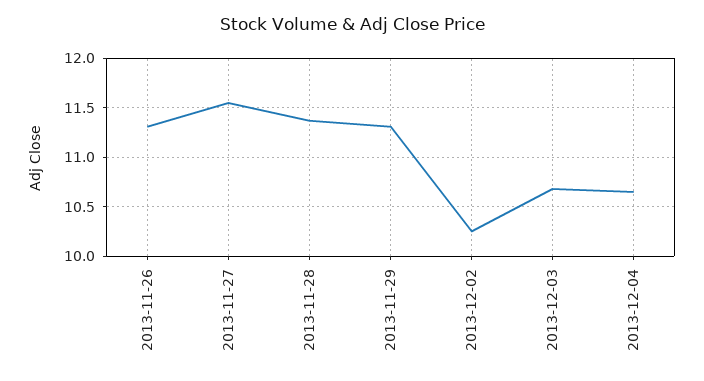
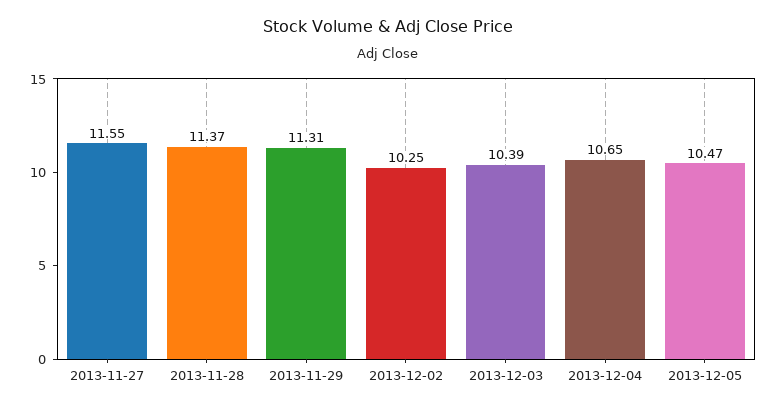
2013-11-26: 11.3 -> none
2013-12-03: 10.7 -> 10.39
2013-12-05: none -> 10.47

